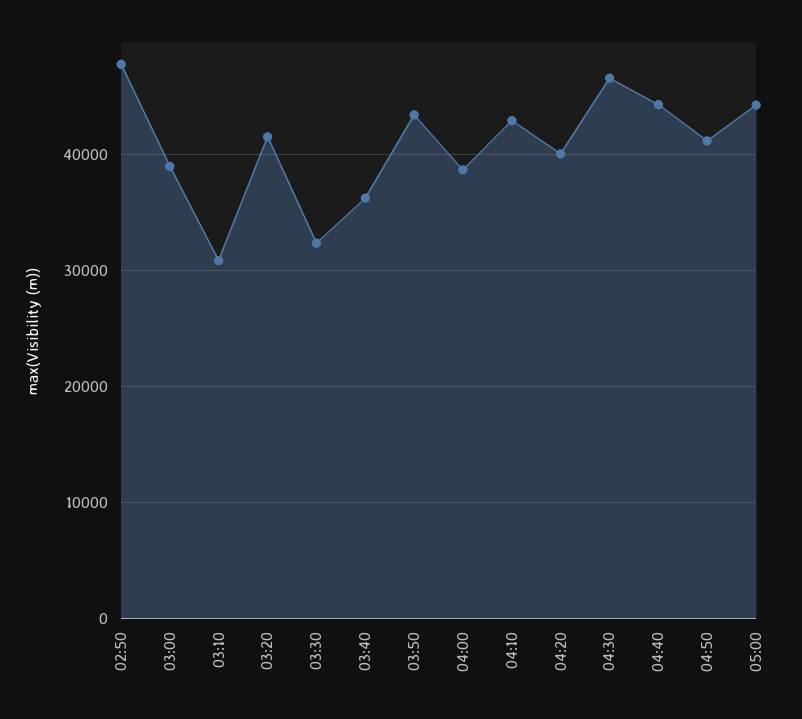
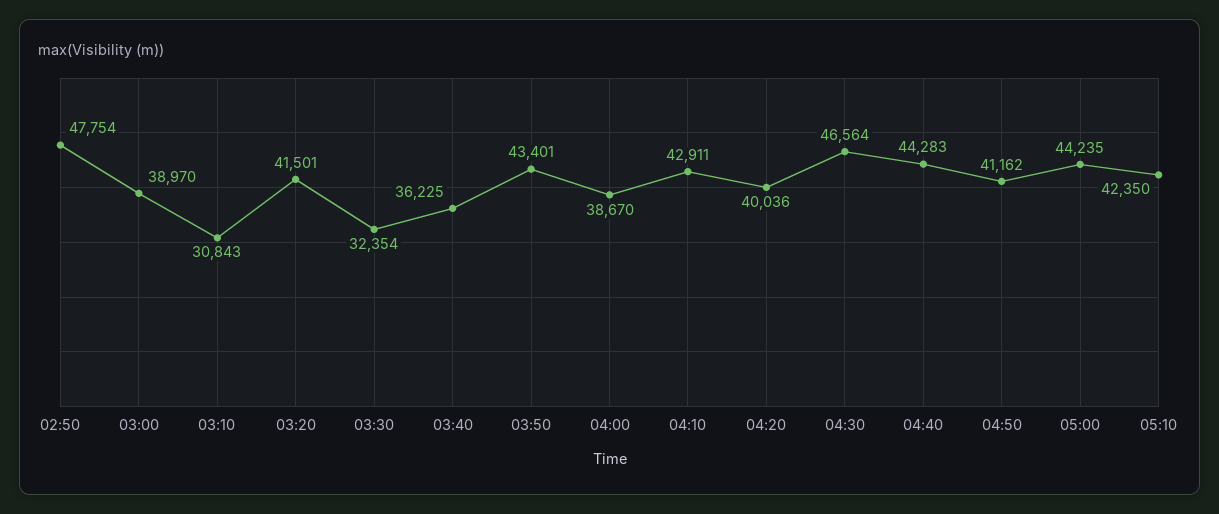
05:10: none -> 42350

